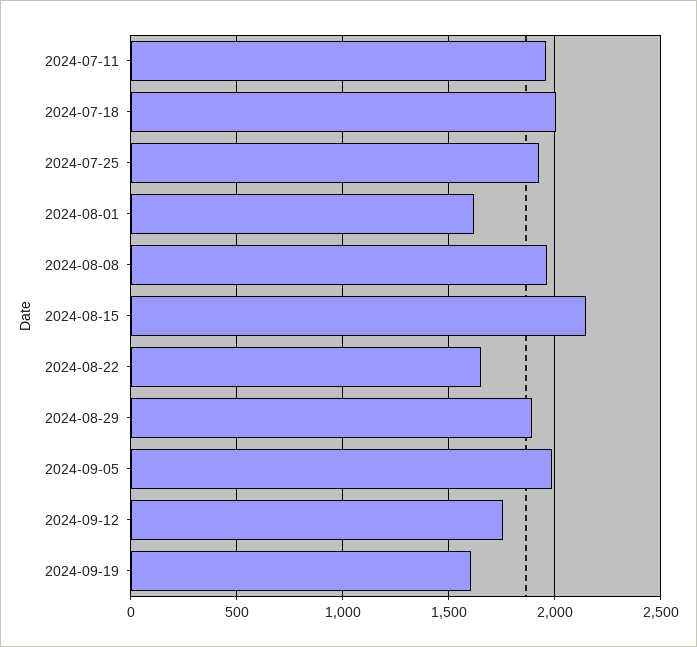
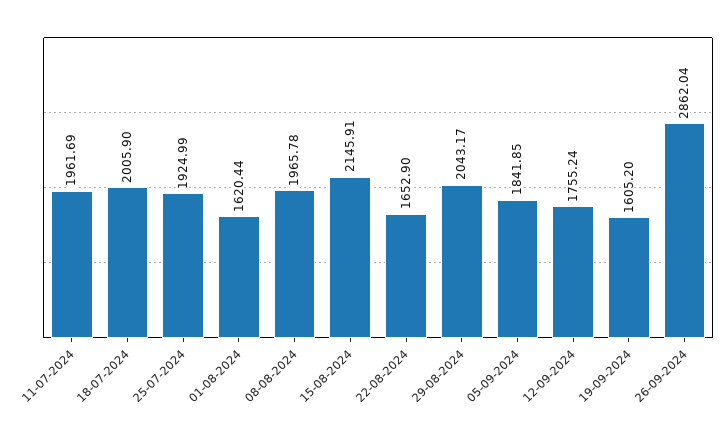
2024-08-29: 1900 -> 2043.17
2024-09-05: 2000 -> 1841.85
26-09-2024: none -> 2862.04

